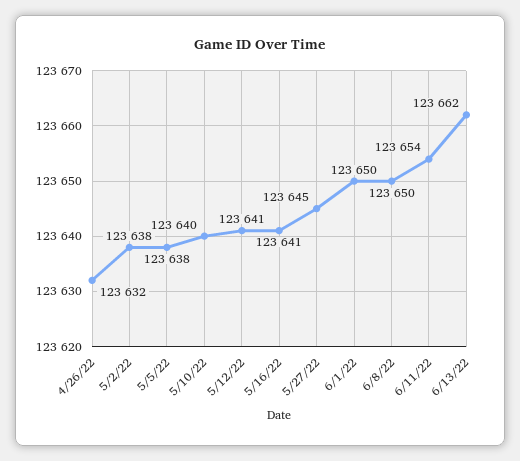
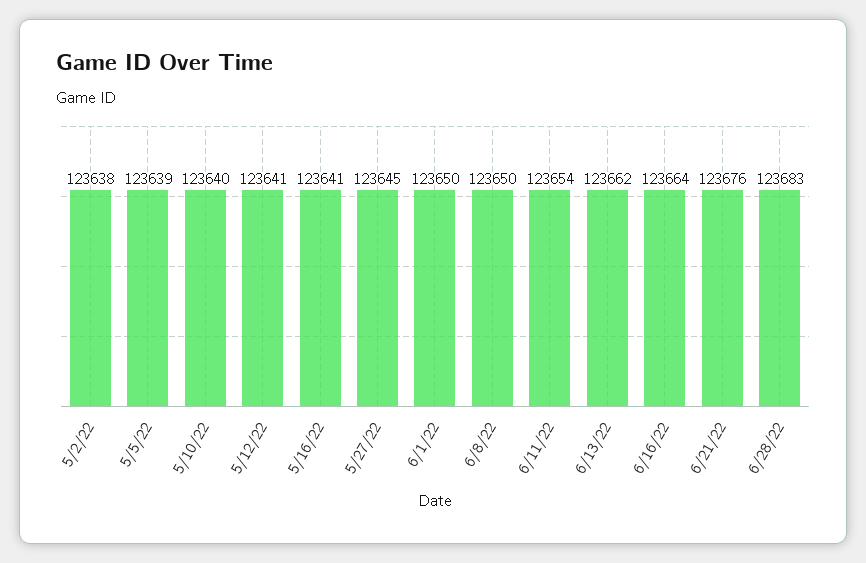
4/26/22: 123632 -> none
5/5/22: 123638 -> 123639
6/16/22: none -> 123664
6/21/22: none -> 123676
6/28/22: none -> 123683

